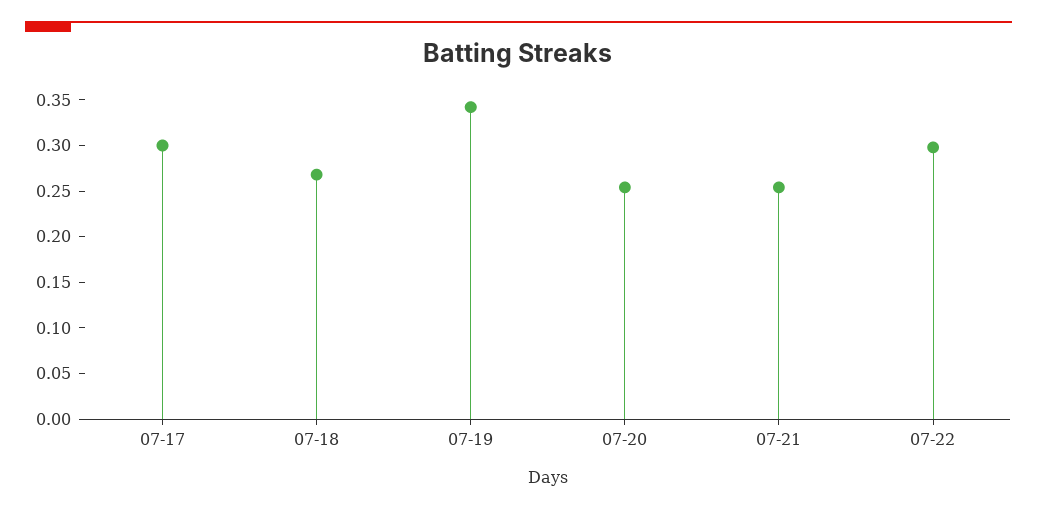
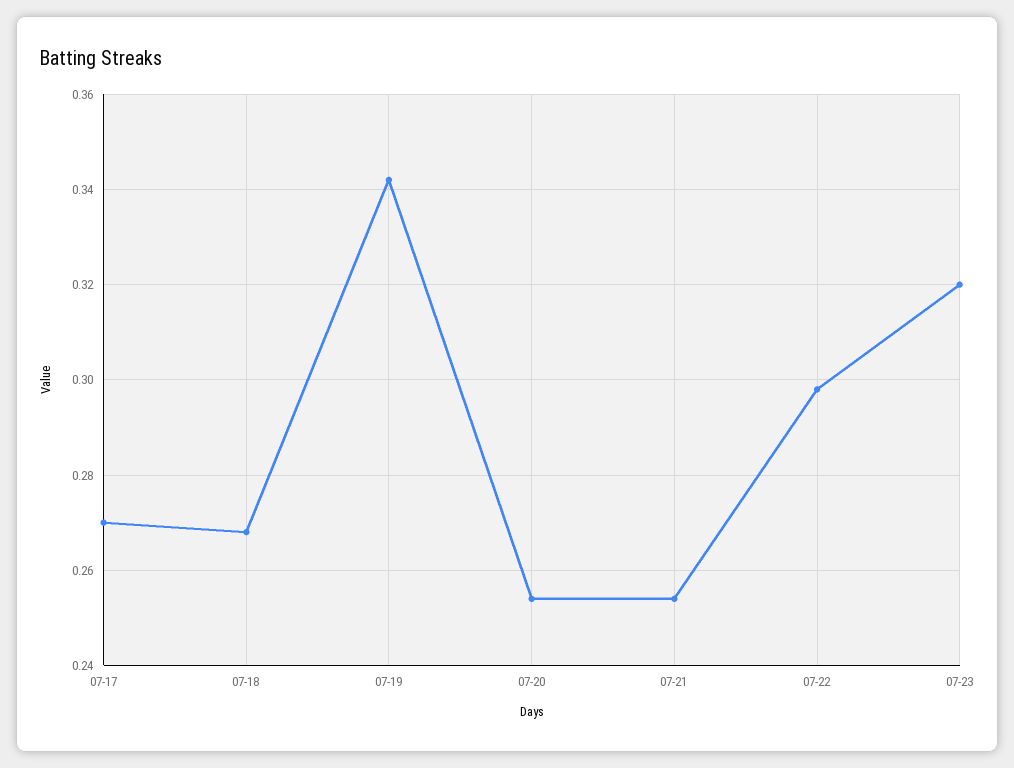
07-17: 0.3 -> 0.27
07-23: none -> 0.32

